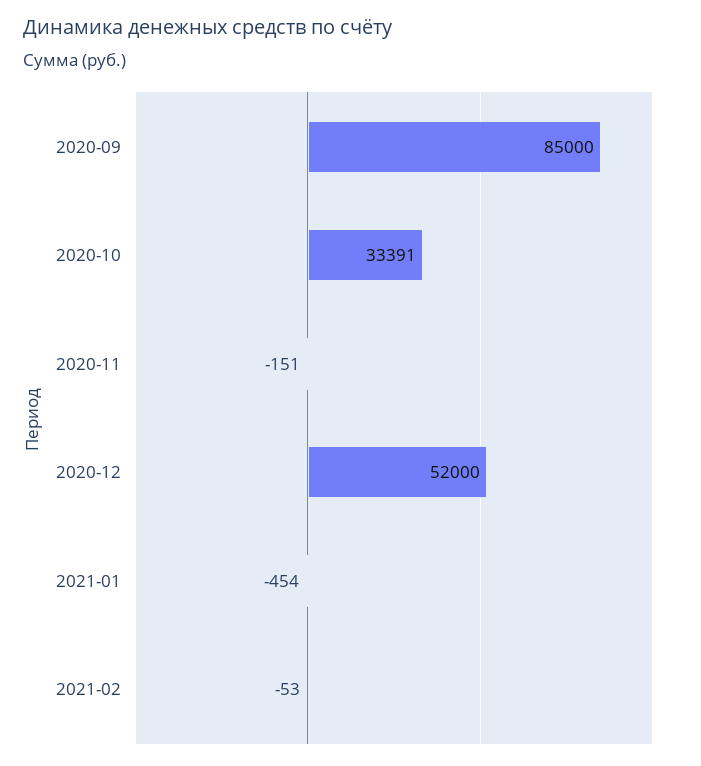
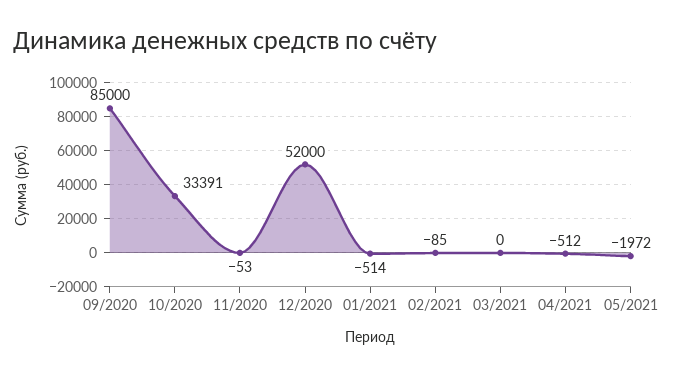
2020-11: -151 -> -53
2021-01: -454 -> -514
2021-02: -53 -> -85
03/2021: none -> 0
04/2021: none -> -512
05/2021: none -> -1972

